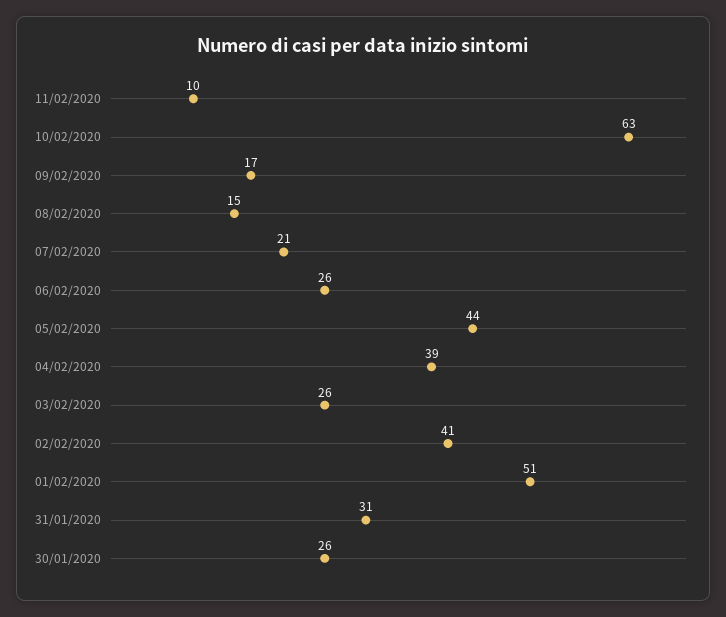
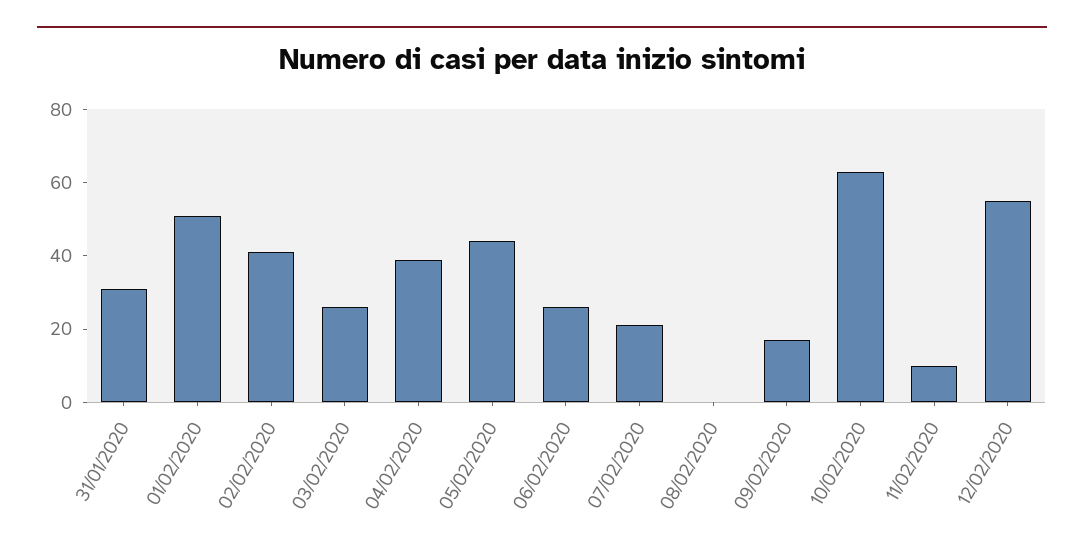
08/02/2020: 15 -> 0
30/01/2020: 26 -> none
12/02/2020: none -> 55

